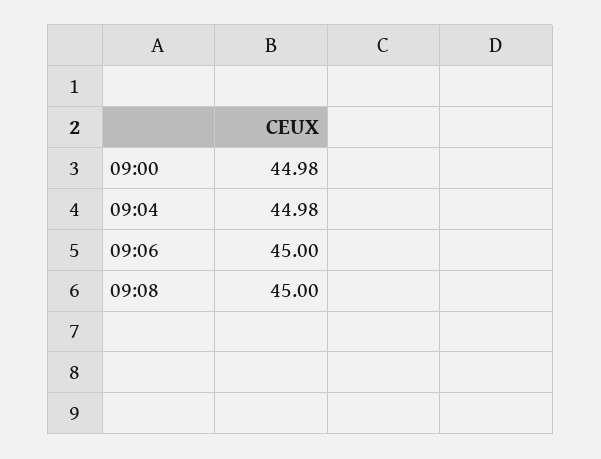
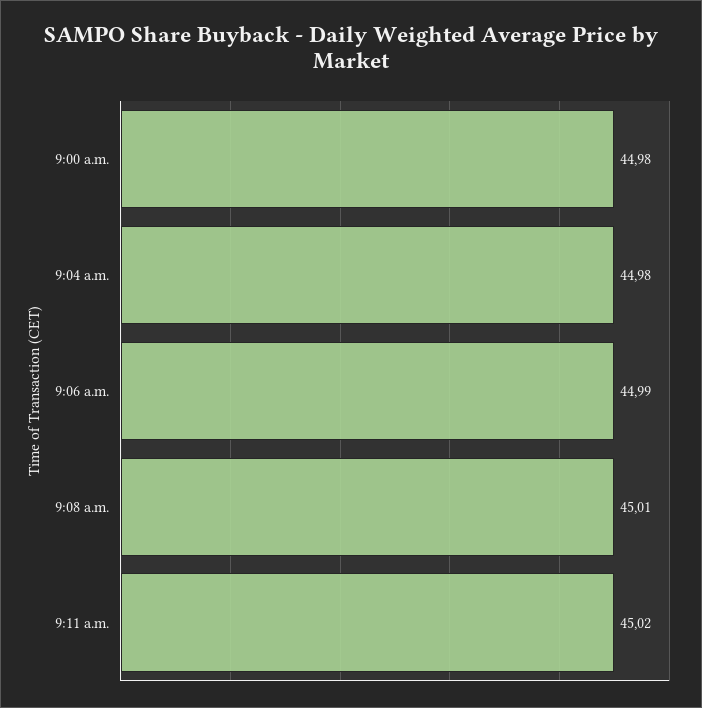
09:06: 45 -> 44.99
09:08: 45 -> 45.01
9:11 a.m.: none -> 45.02

